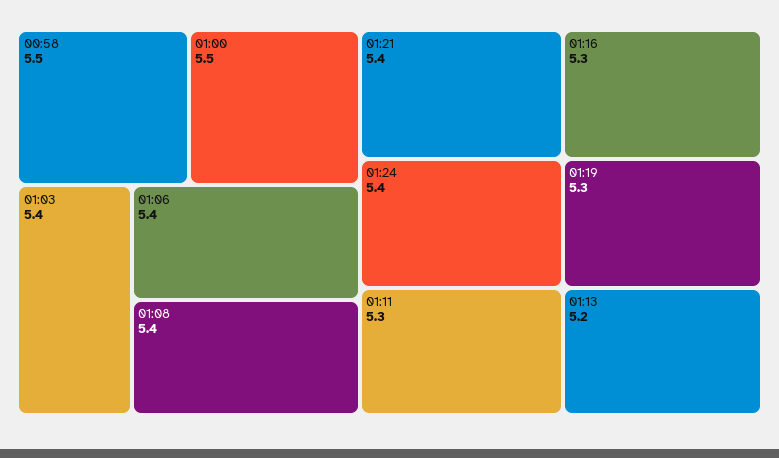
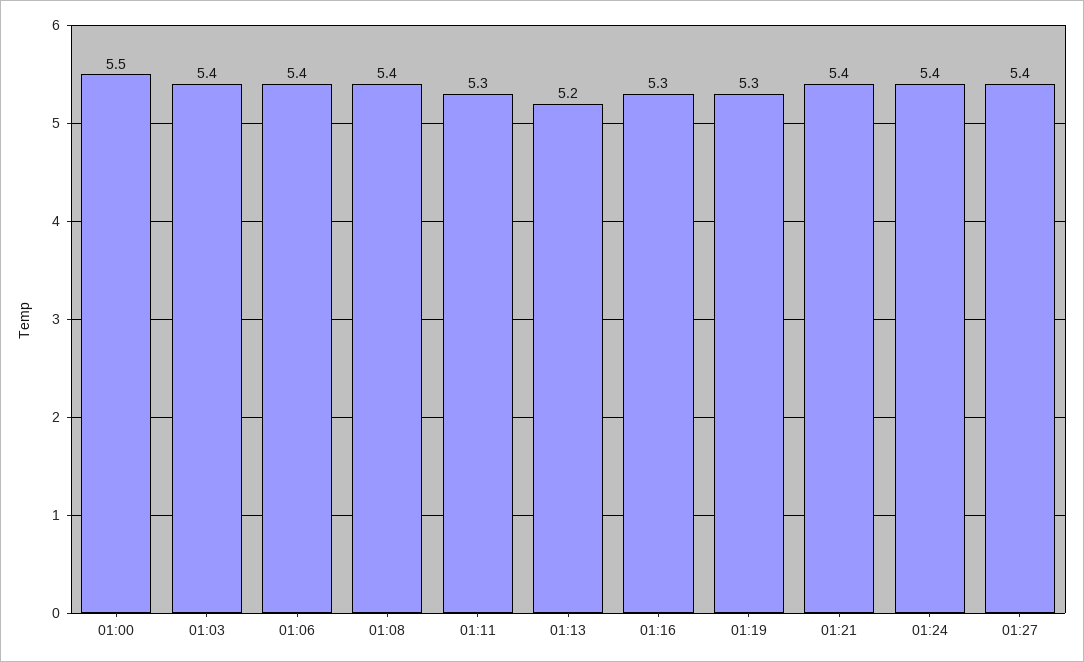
00:58: 5.5 -> none
01:27: none -> 5.4

